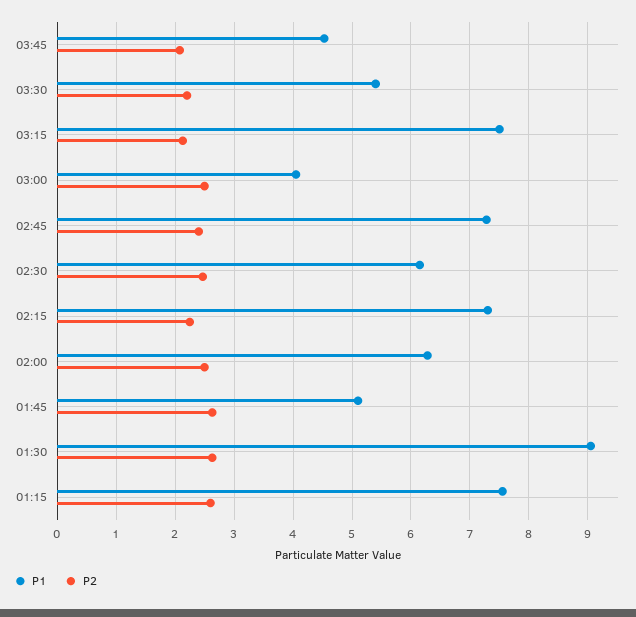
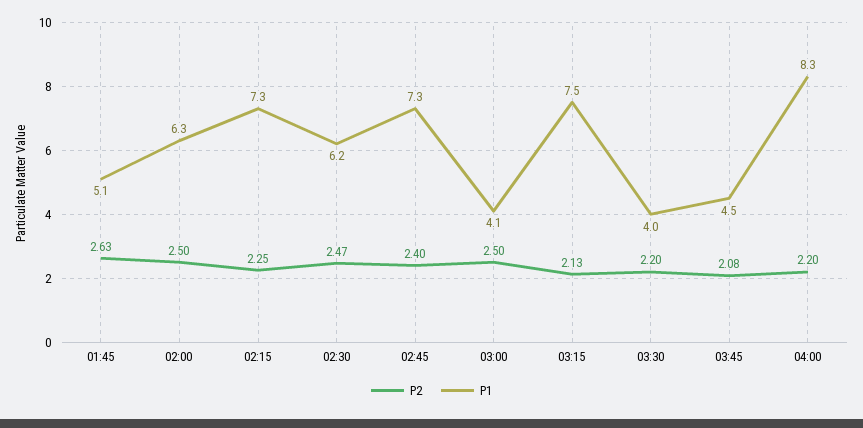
P1, 03:30: 5.4 -> 4
P1, 01:30: 9 -> none
P2, 01:30: 2.6 -> none
P1, 01:15: 7.6 -> none
P2, 01:15: 2.6 -> none
P2, 04:00: none -> 2.2
P1, 04:00: none -> 8.3

